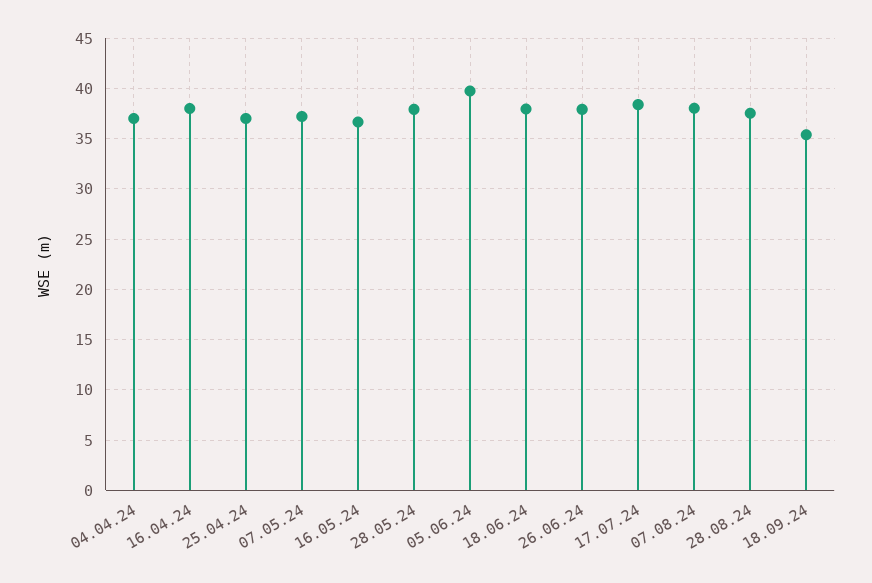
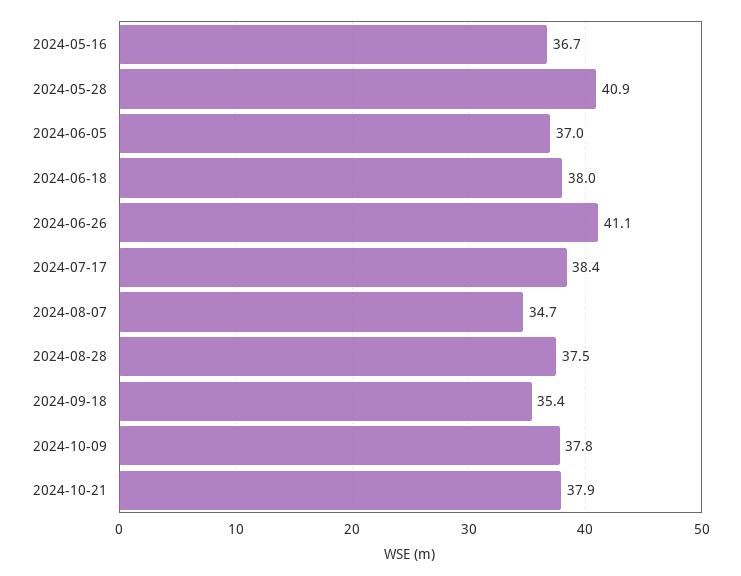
04.04.24: 37 -> none
16.04.24: 38 -> none
25.04.24: 37 -> none
07.05.24: 37 -> none
28.05.24: 38 -> 40.9
05.06.24: 40 -> 37
26.06.24: 38 -> 41.1
07.08.24: 38 -> 34.7
2024-10-09: none -> 37.8
2024-10-21: none -> 37.9

